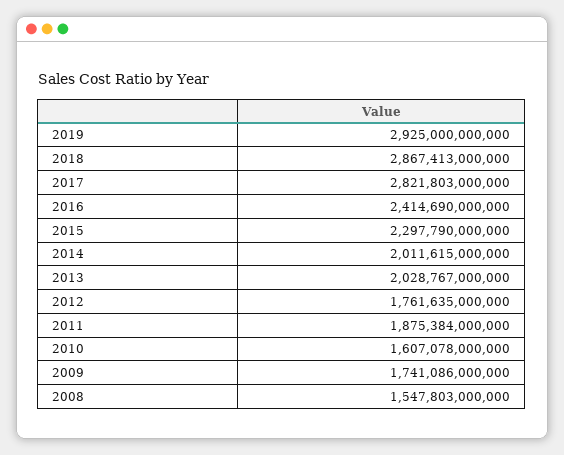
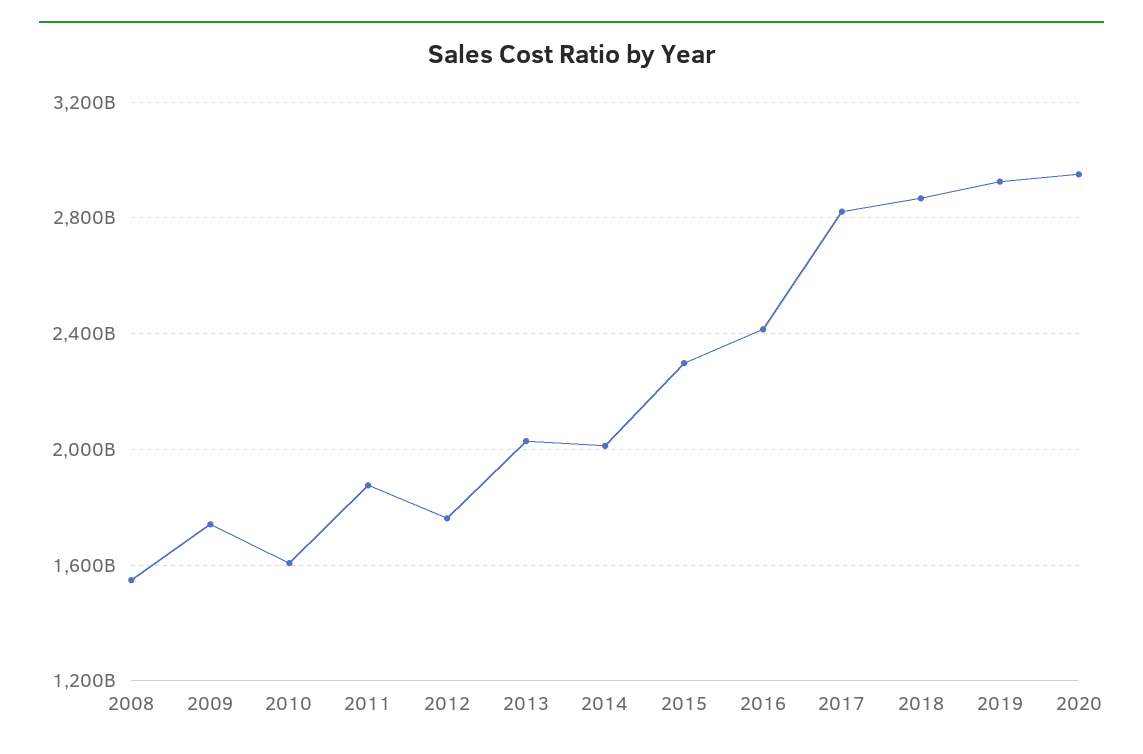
2020: none -> 2950000000000

